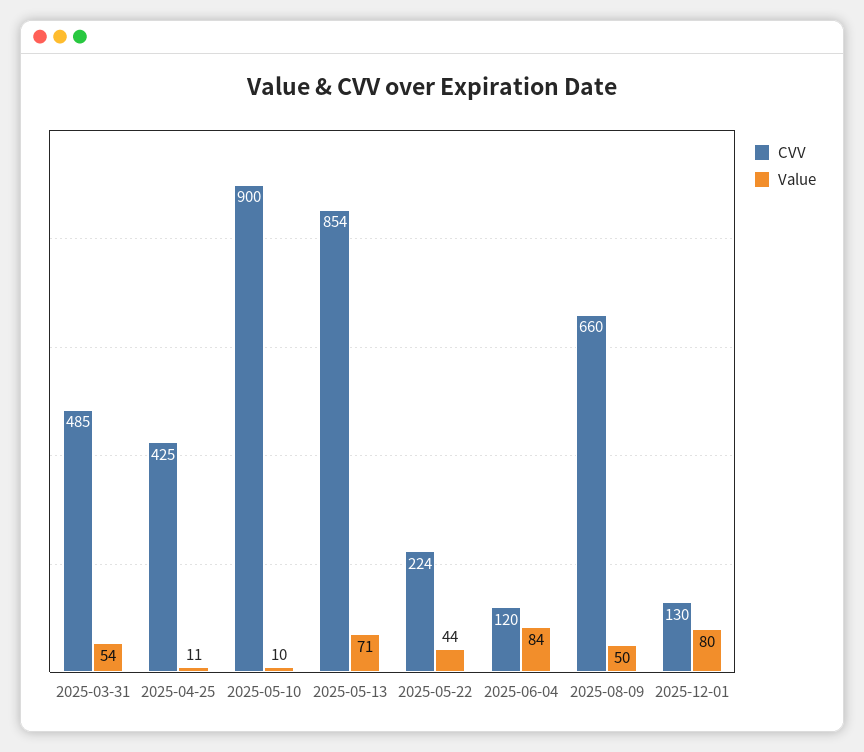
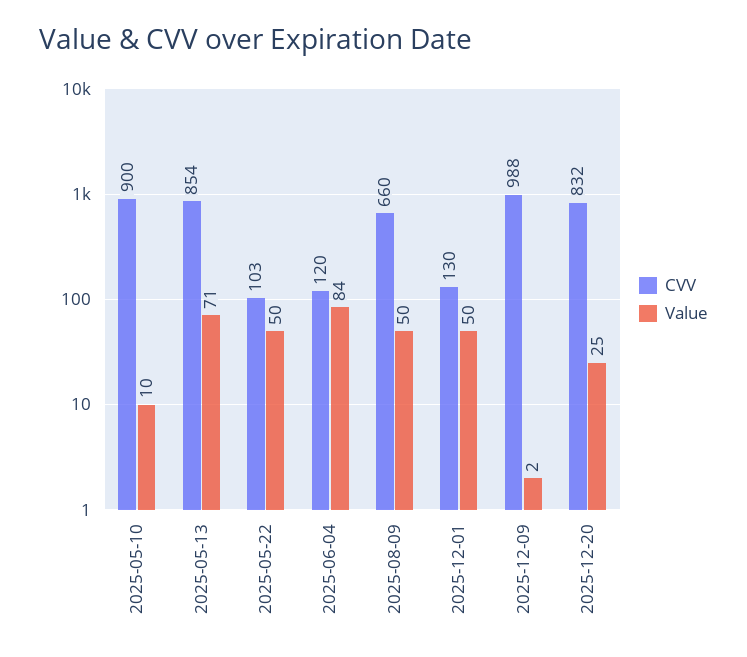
CVV, 2025-03-31: 485 -> none
Value, 2025-03-31: 54 -> none
CVV, 2025-04-25: 425 -> none
Value, 2025-04-25: 11 -> none
CVV, 2025-05-22: 224 -> 103
Value, 2025-05-22: 44 -> 50
Value, 2025-12-01: 80 -> 50
CVV, 2025-12-09: none -> 988
Value, 2025-12-09: none -> 2
CVV, 2025-12-20: none -> 832
Value, 2025-12-20: none -> 25

